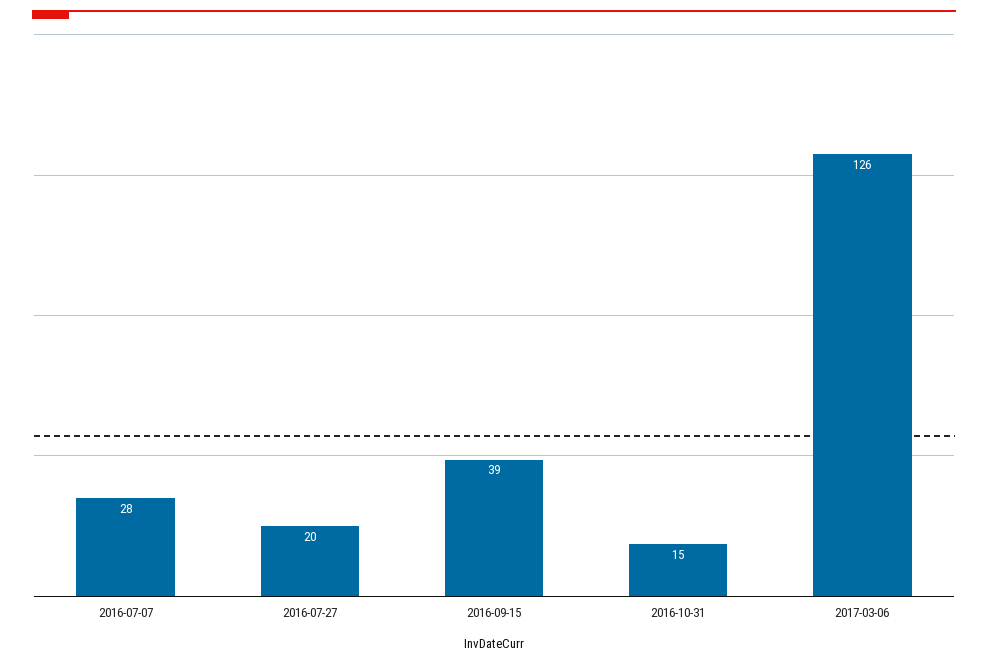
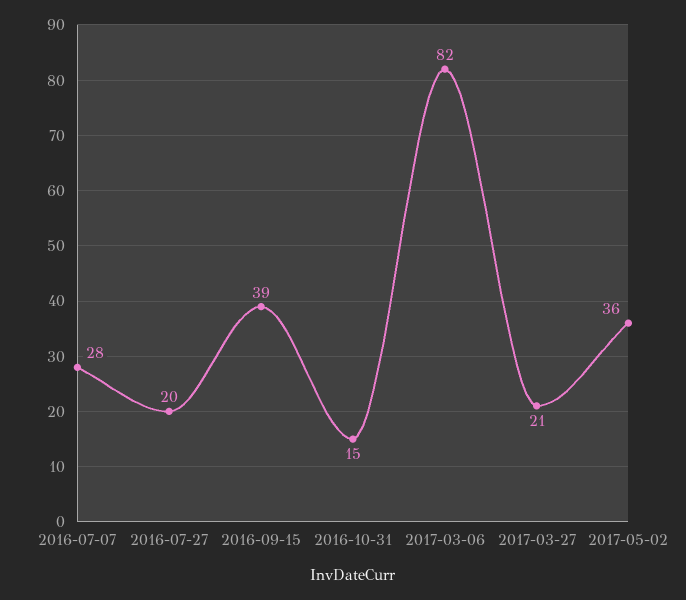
2017-03-06: 126 -> 82
2017-03-27: none -> 21
2017-05-02: none -> 36

